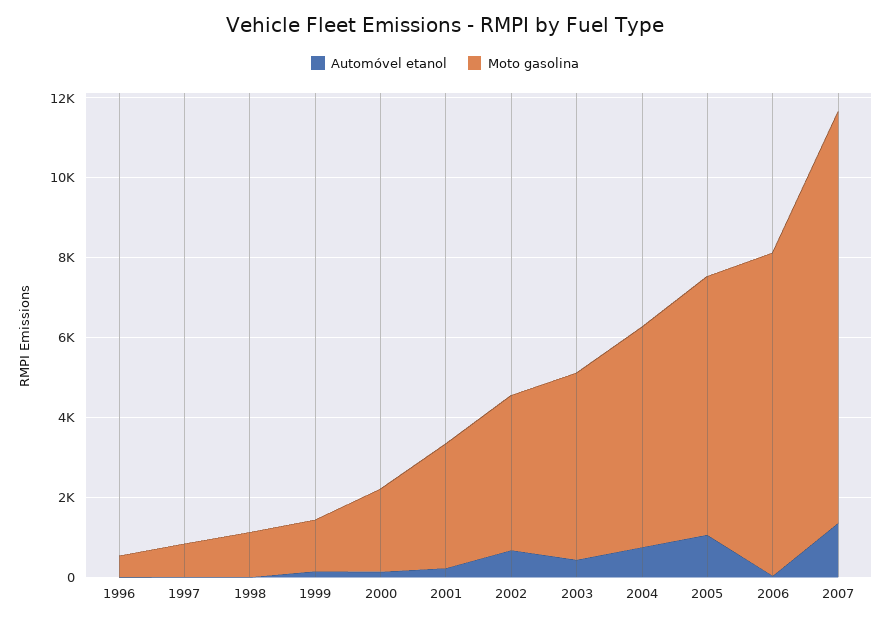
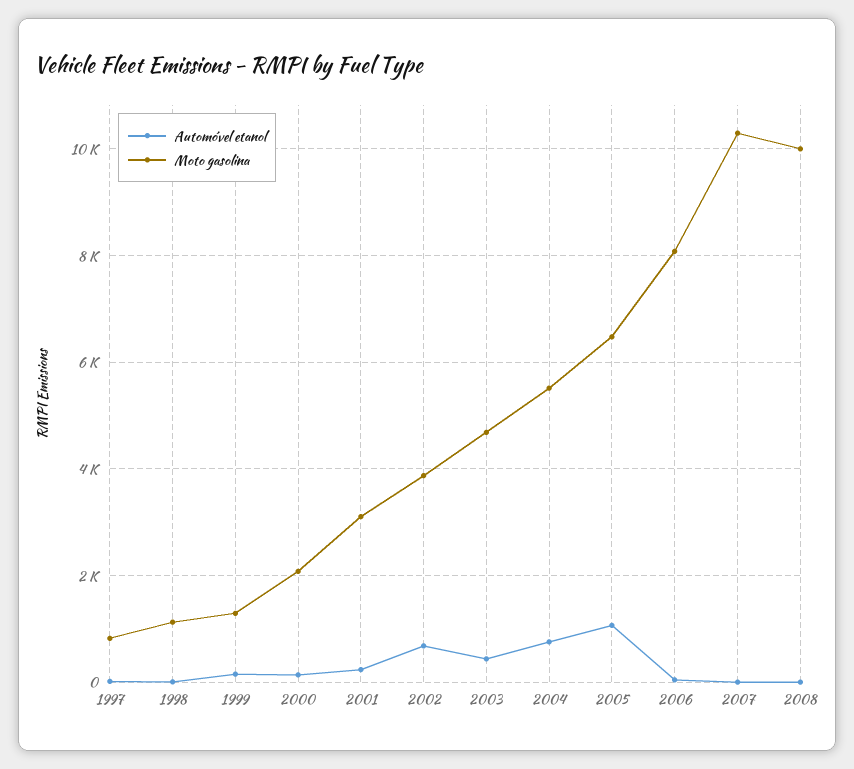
Automóvel etanol, 1996: 0 -> none
Moto gasolina, 1996: 500 -> none
Automóvel etanol, 2007: 1500 -> 0
Automóvel etanol, 2008: none -> 0
Moto gasolina, 2008: none -> 10000

